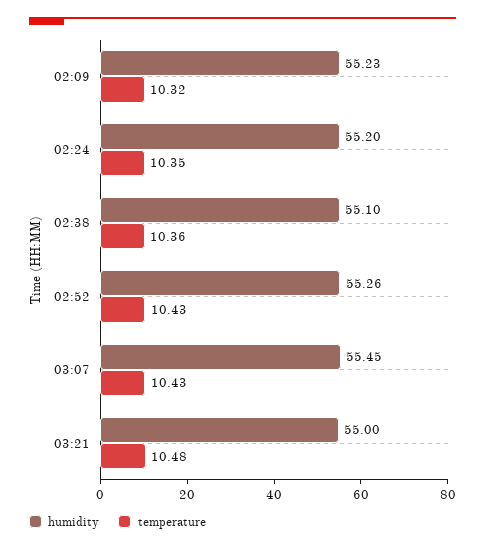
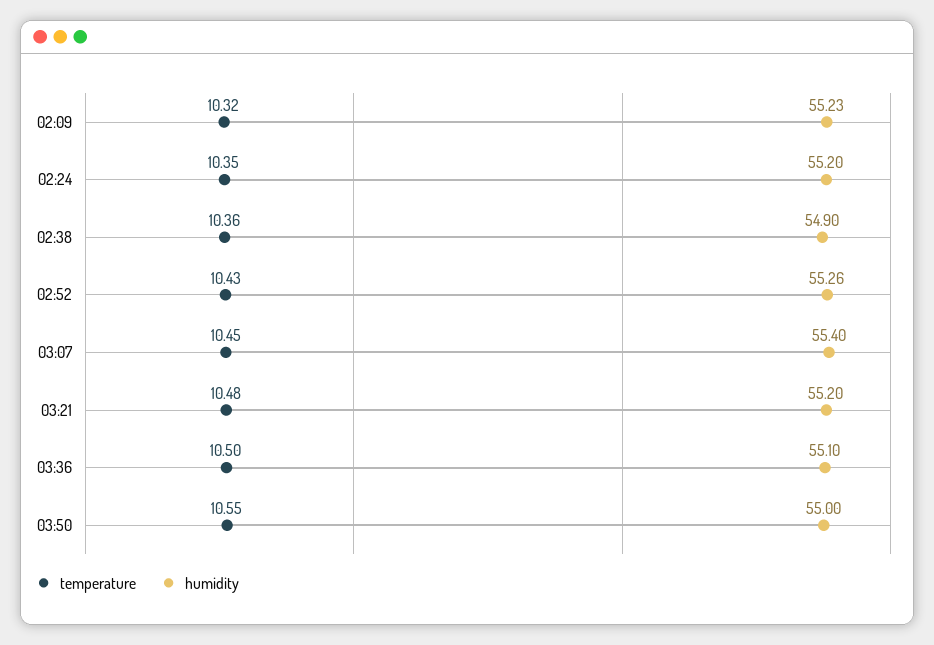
humidity, 02:38: 55.1 -> 54.9
humidity, 03:07: 55.45 -> 55.4
temperature, 03:07: 10.43 -> 10.45
humidity, 03:21: 55 -> 55.2
temperature, 03:36: none -> 10.5
humidity, 03:36: none -> 55.1
temperature, 03:50: none -> 10.55
humidity, 03:50: none -> 55

